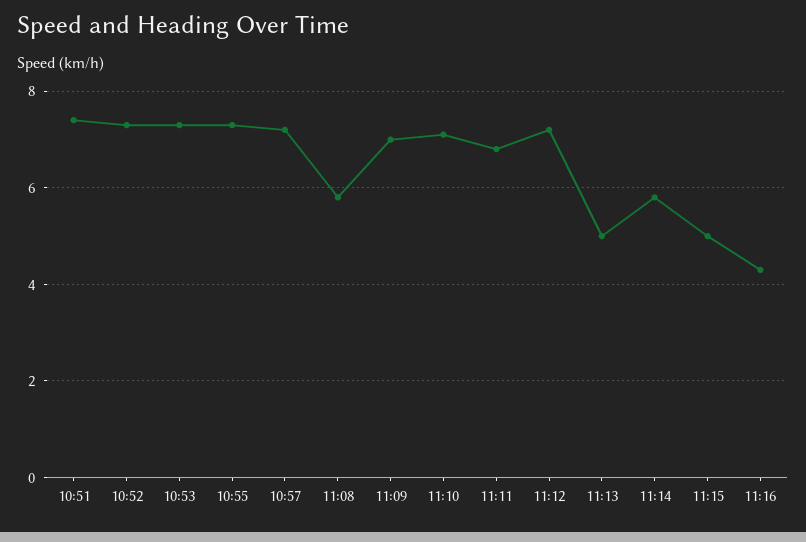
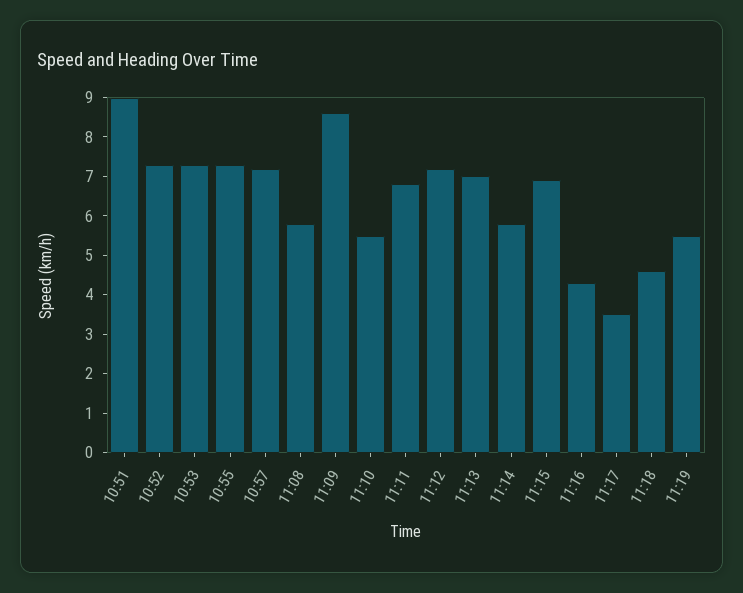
10:51: 7.5 -> 9
11:09: 7 -> 8.5
11:10: 7 -> 5.5
11:13: 5 -> 7
11:15: 5 -> 7
11:17: none -> 3.5
11:18: none -> 4.5
11:19: none -> 5.5

